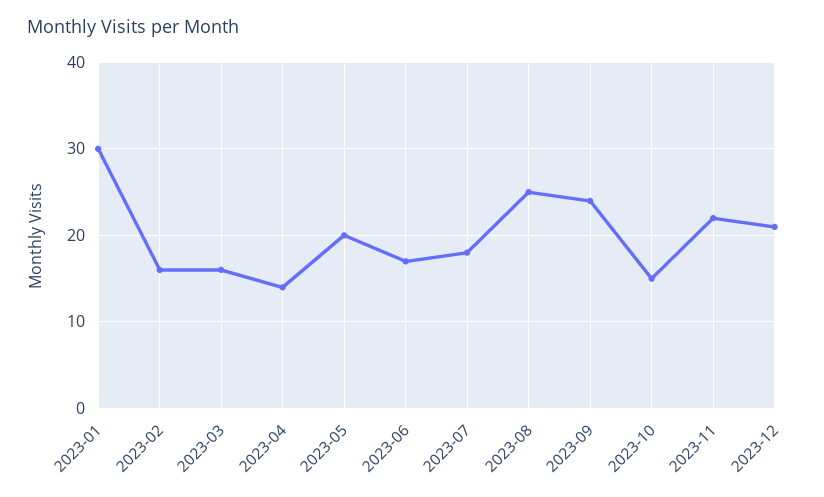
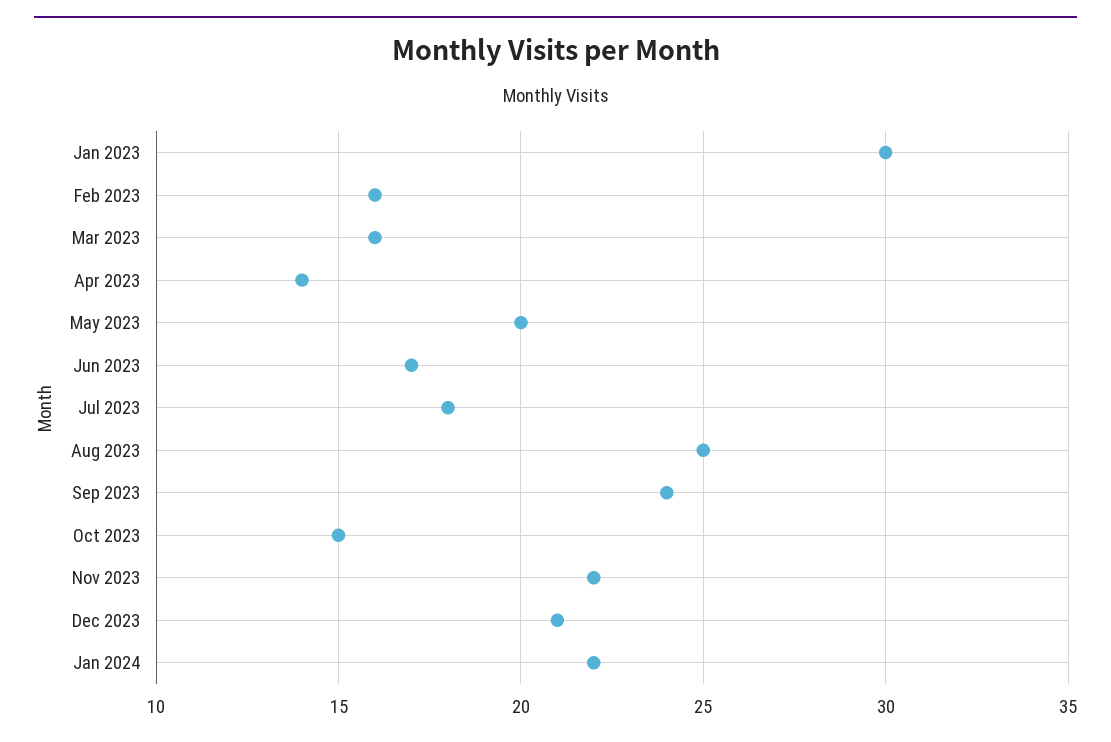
Jan 2024: none -> 22

